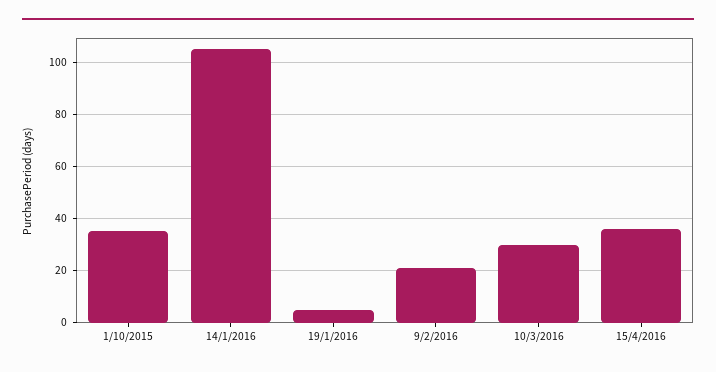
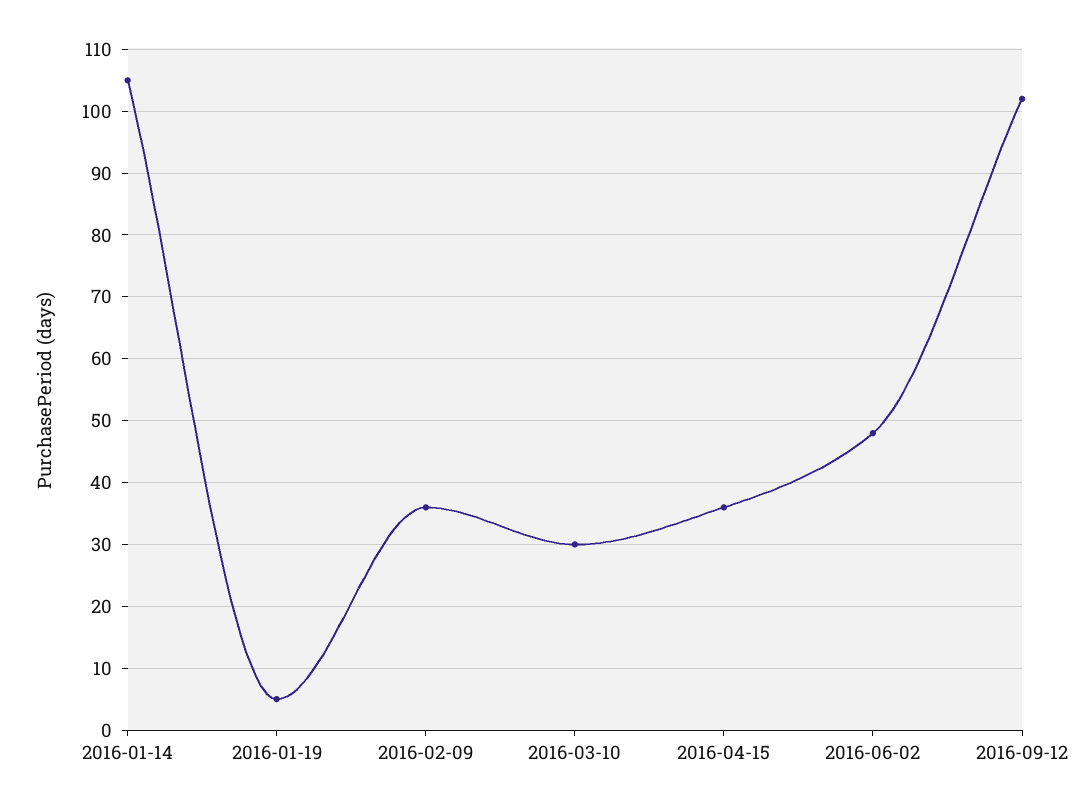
1/10/2015: 35 -> none
9/2/2016: 20 -> 36
2016-06-02: none -> 48
2016-09-12: none -> 102

